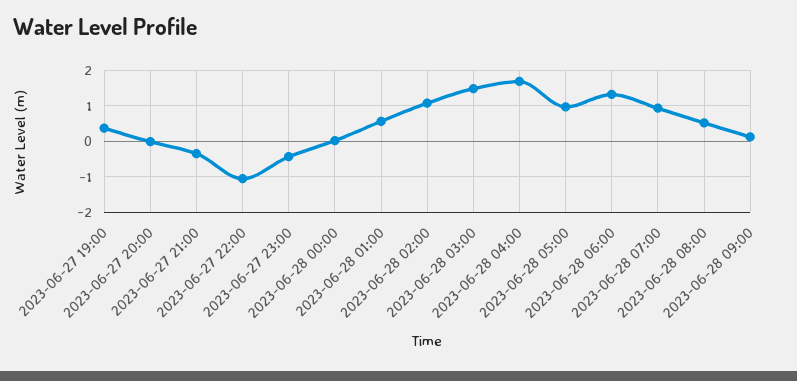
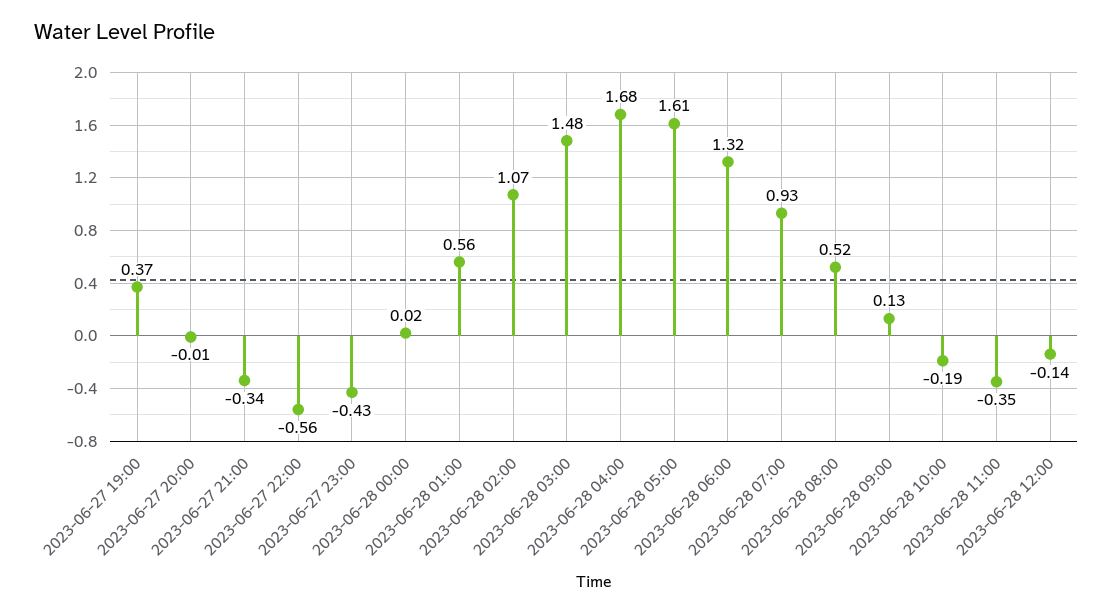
2023-06-27 22:00: -1 -> -0.56
2023-06-28 05:00: 1 -> 1.61
2023-06-28 10:00: none -> -0.19
2023-06-28 11:00: none -> -0.35
2023-06-28 12:00: none -> -0.14

